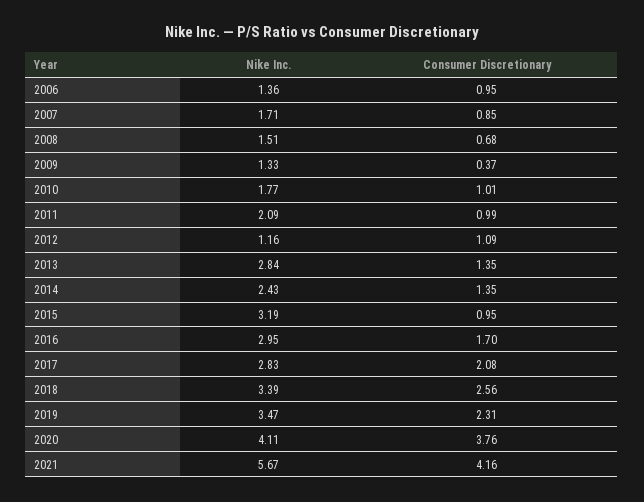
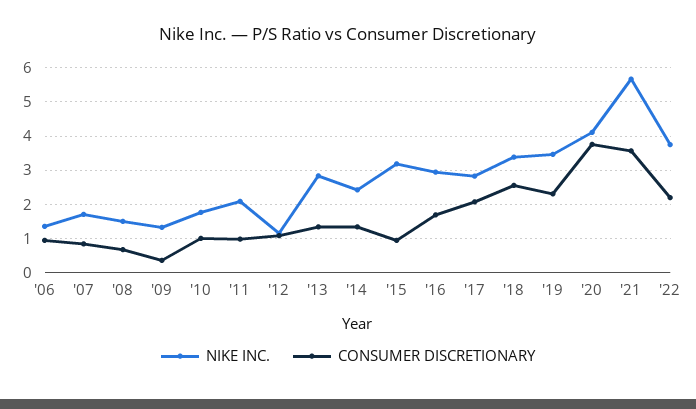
Consumer Discretionary, 2021: 4.16 -> 3.6
Nike Inc., '22: none -> 3.8
Consumer Discretionary, '22: none -> 2.2

